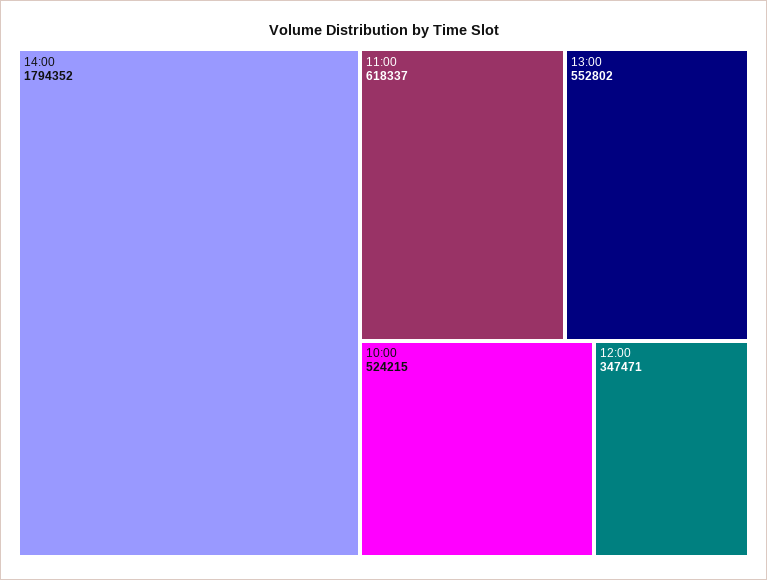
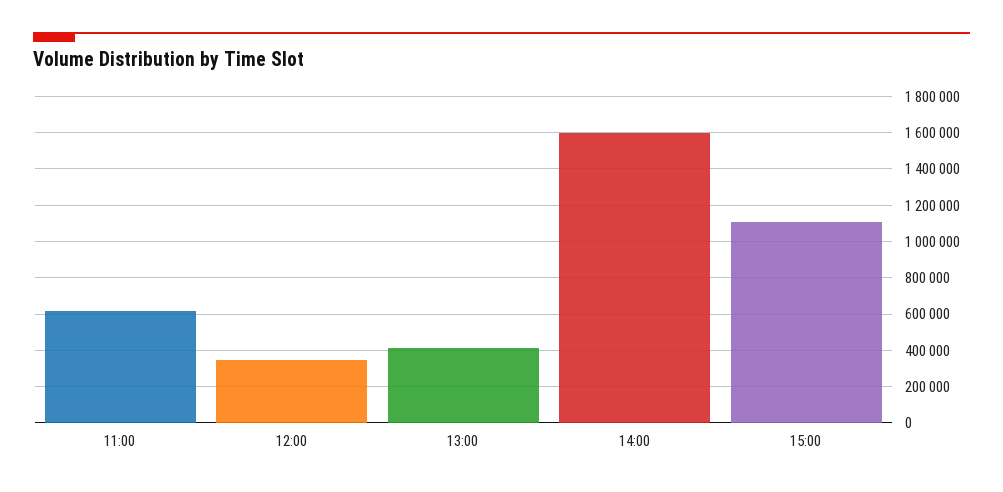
14:00: 1794352 -> 1600000
13:00: 552802 -> 400000
10:00: 524215 -> none
15:00: none -> 1100000

